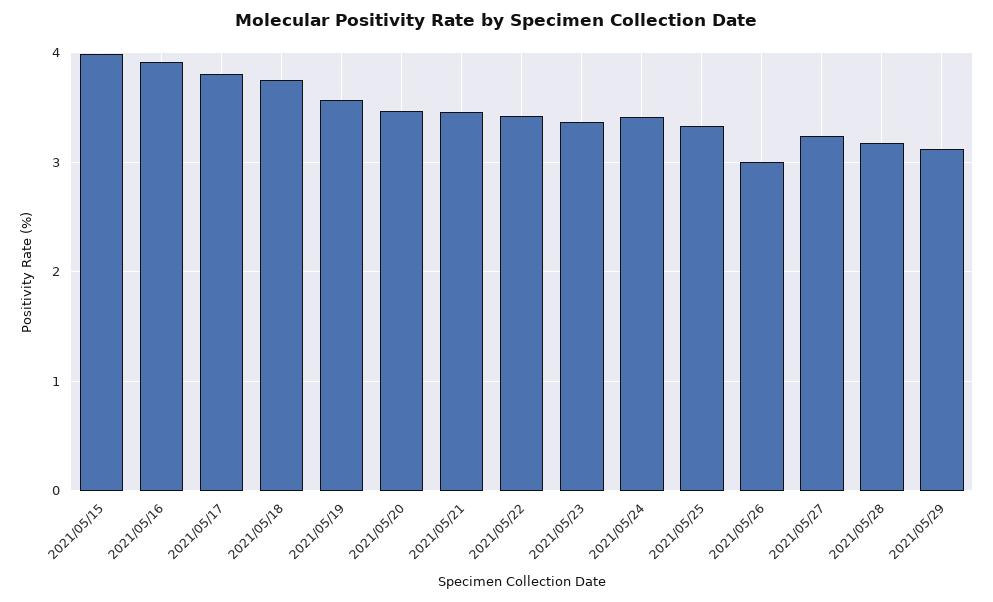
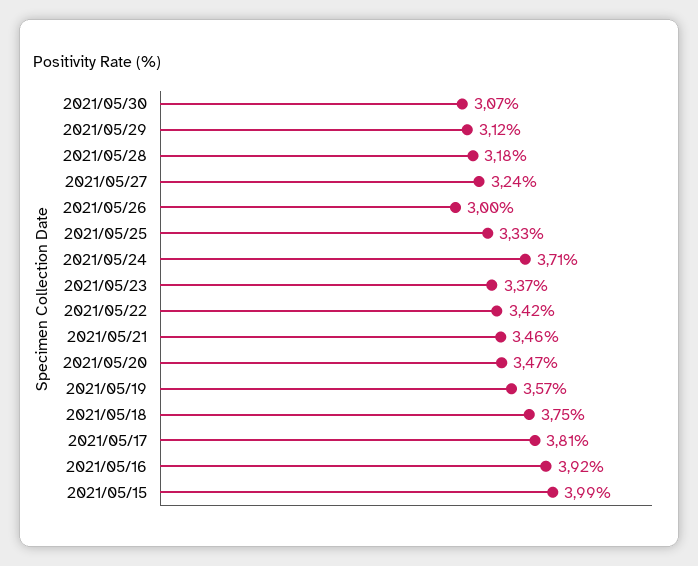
2021/05/24: 3.4 -> 3.71
2021/05/30: none -> 3.07

